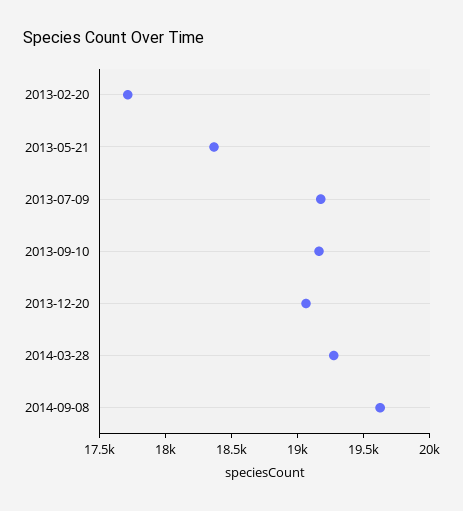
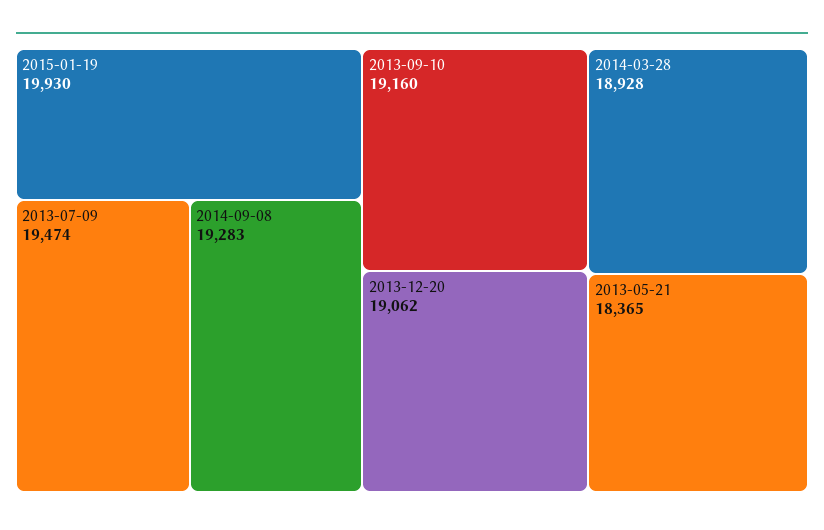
2013-02-20: 17700 -> none
2013-07-09: 19200 -> 19474
2014-03-28: 19300 -> 18928
2014-09-08: 19600 -> 19283
2015-01-19: none -> 19930

